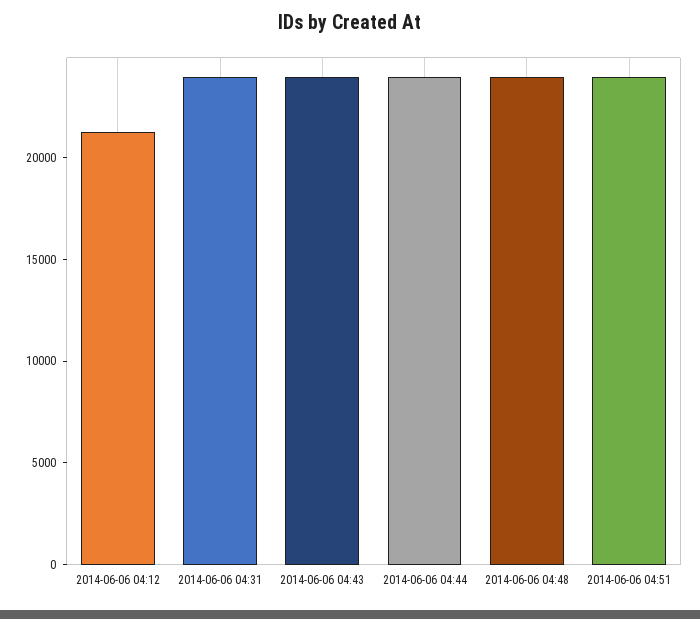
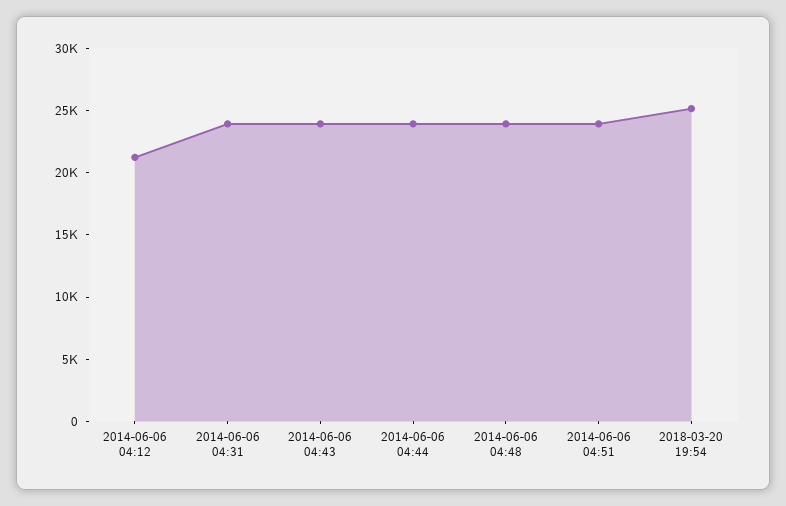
2018-03-20 19:54: none -> 25000

